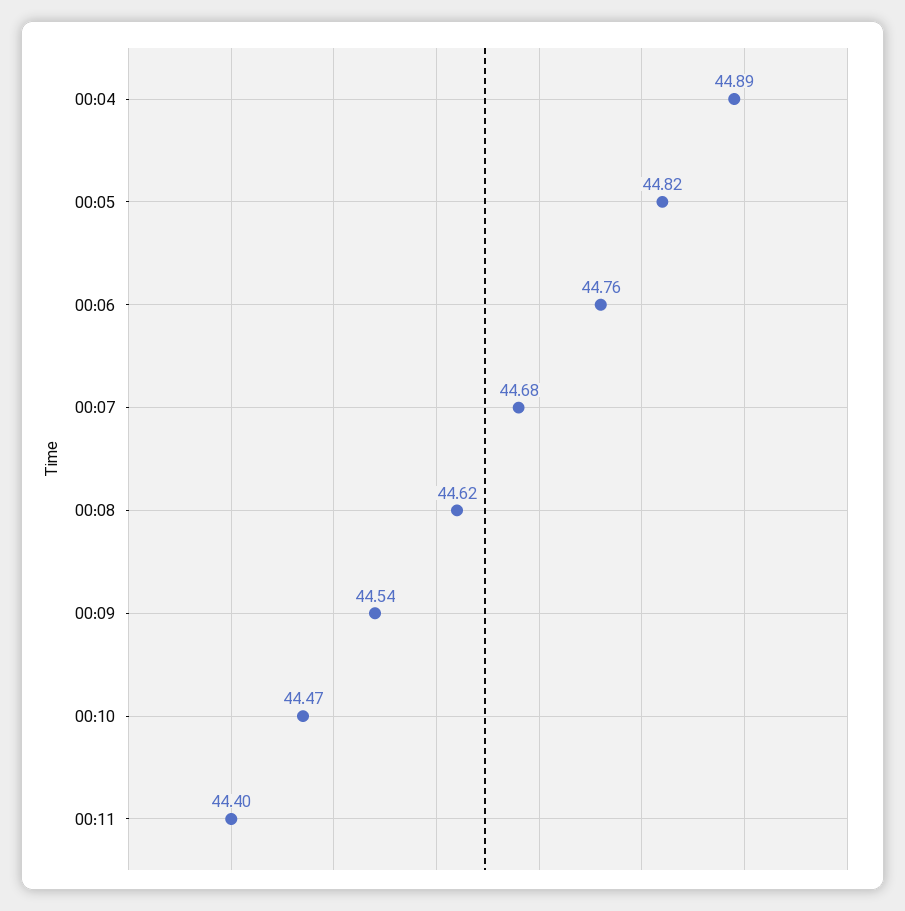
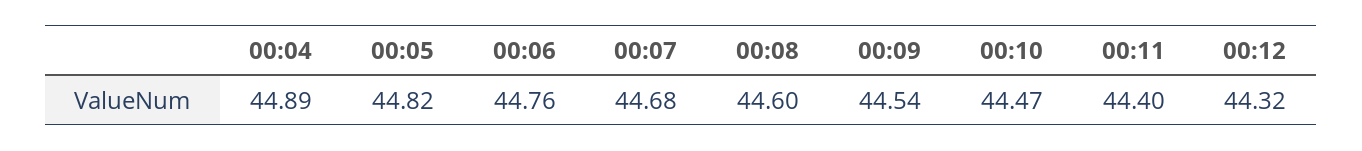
00:08: 44.62 -> 44.6
00:12: none -> 44.32

